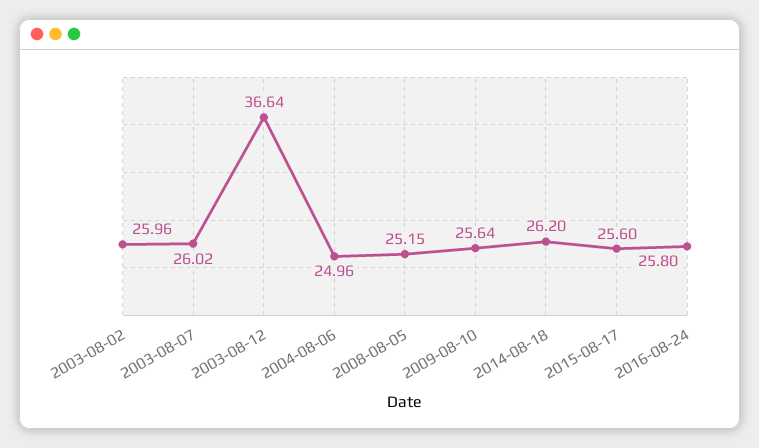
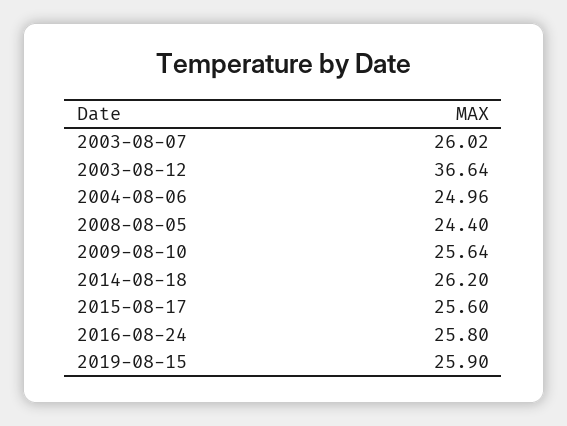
2003-08-02: 25.96 -> none
2008-08-05: 25.15 -> 24.4
2019-08-15: none -> 25.9

